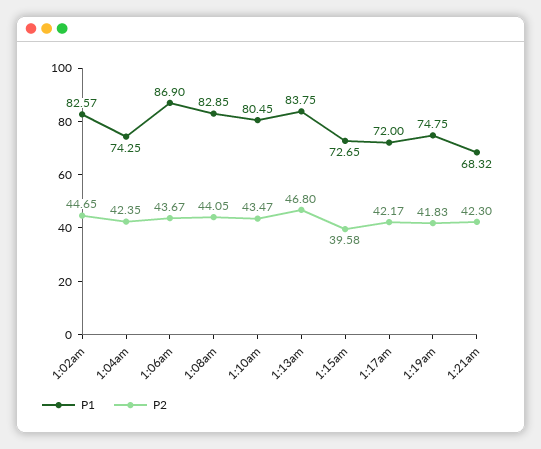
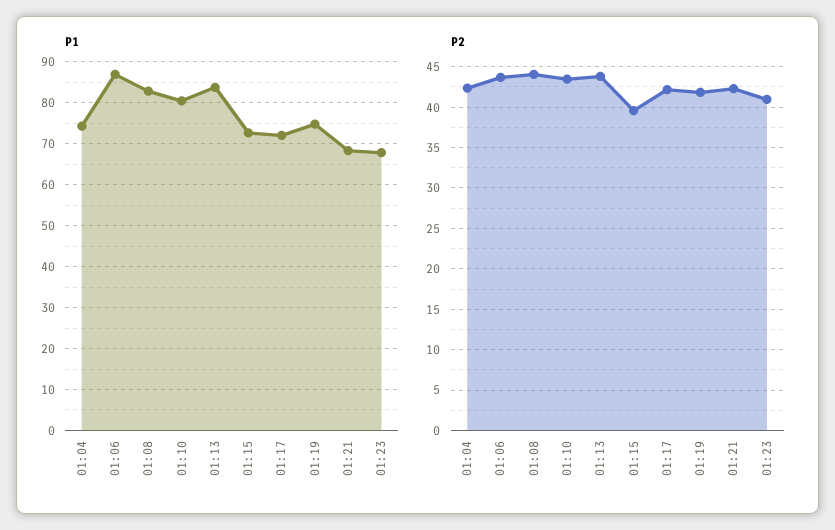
P1, 1:02am: 82.57 -> none
P2, 1:02am: 44.65 -> none
P2, 1:13am: 46.8 -> 44
P1, 01:23: none -> 68
P2, 01:23: none -> 41

